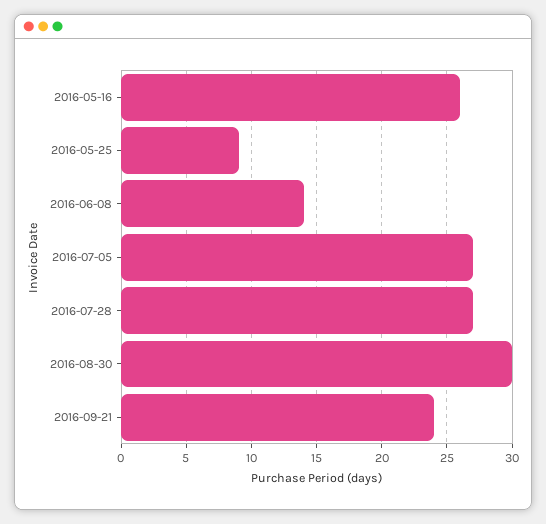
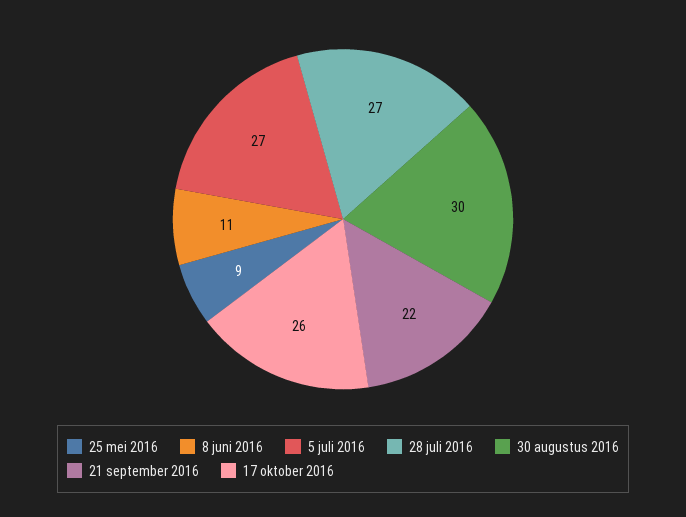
2016-05-16: 26 -> none
2016-06-08: 14 -> 11
2016-09-21: 24 -> 22
17 oktober 2016: none -> 26

